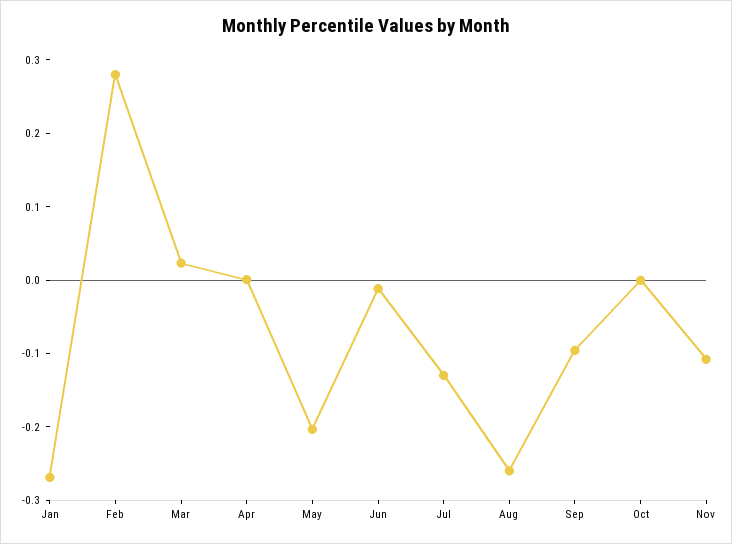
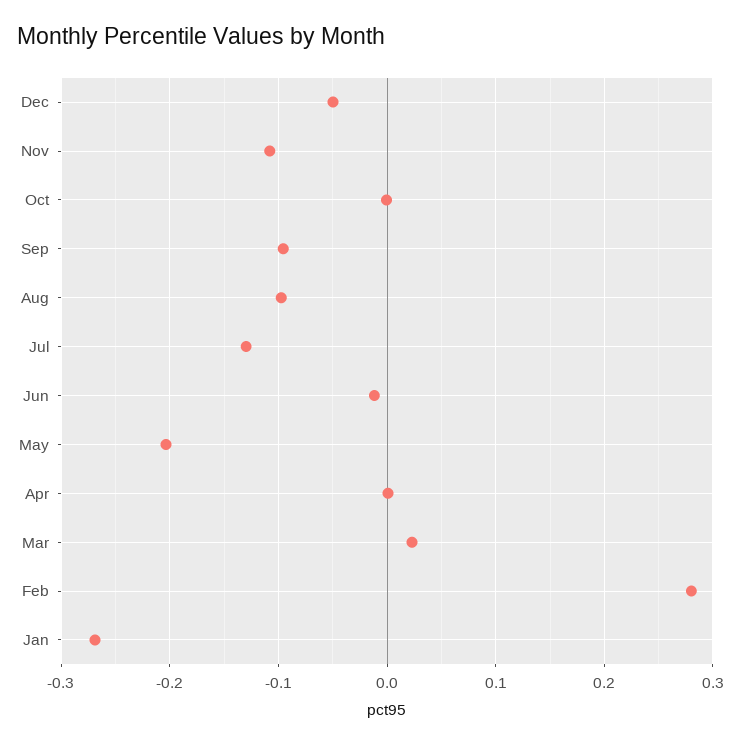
Aug: -0.26 -> -0.1
Dec: none -> -0.05

